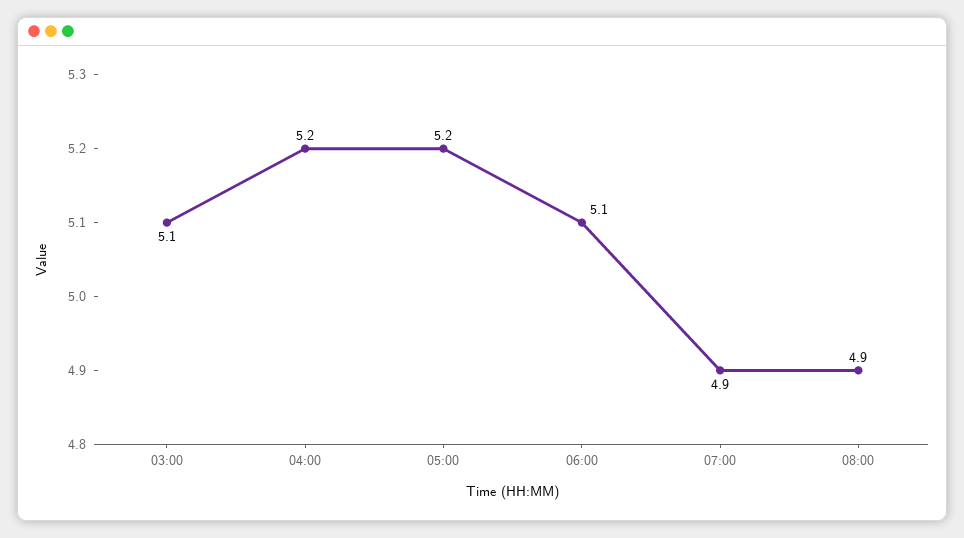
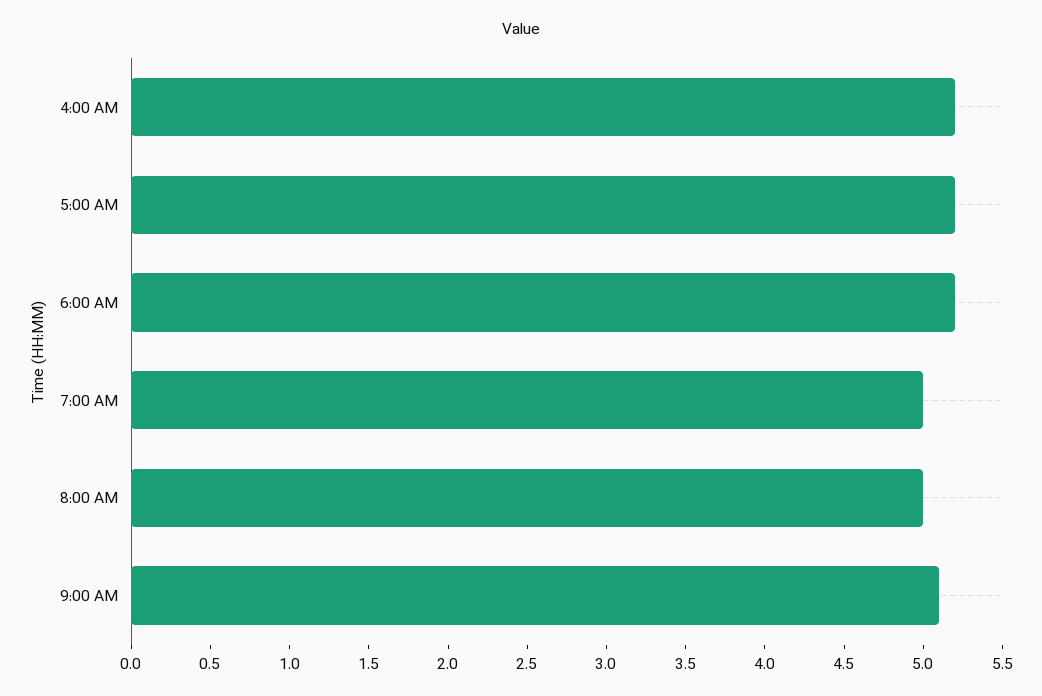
03:00: 5.1 -> none
06:00: 5.1 -> 5.2
07:00: 4.9 -> 5
08:00: 4.9 -> 5
9:00 AM: none -> 5.1

